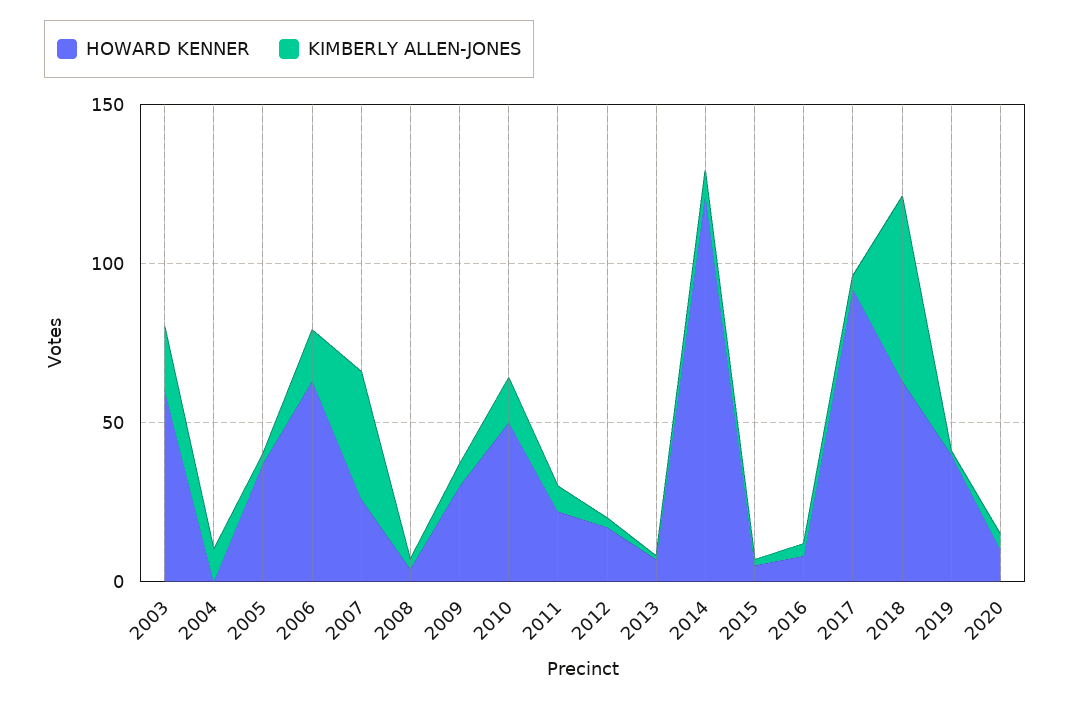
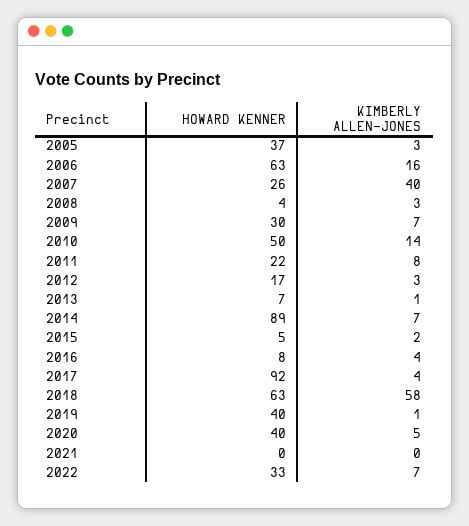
HOWARD KENNER, 2003: 60 -> none
KIMBERLY ALLEN-JONES, 2003: 20 -> none
HOWARD KENNER, 2004: 0 -> none
KIMBERLY ALLEN-JONES, 2004: 10 -> none
HOWARD KENNER, 2014: 120 -> 89
HOWARD KENNER, 2020: 10 -> 40
HOWARD KENNER, 2021: none -> 0
KIMBERLY ALLEN-JONES, 2021: none -> 0
HOWARD KENNER, 2022: none -> 33
KIMBERLY ALLEN-JONES, 2022: none -> 7

